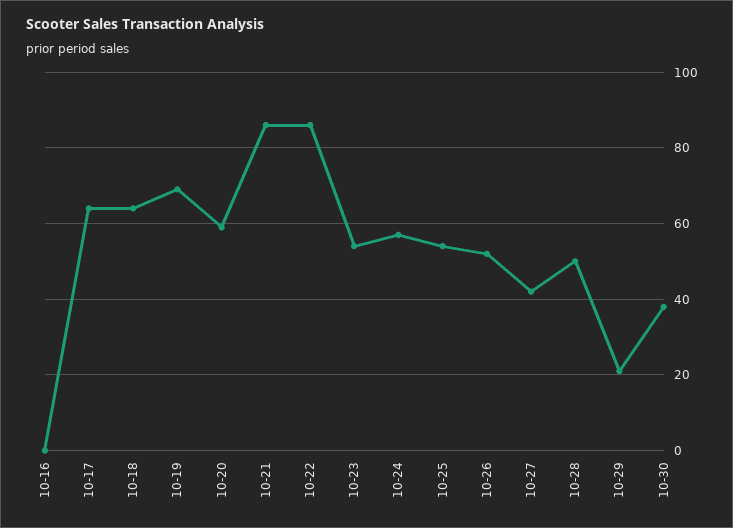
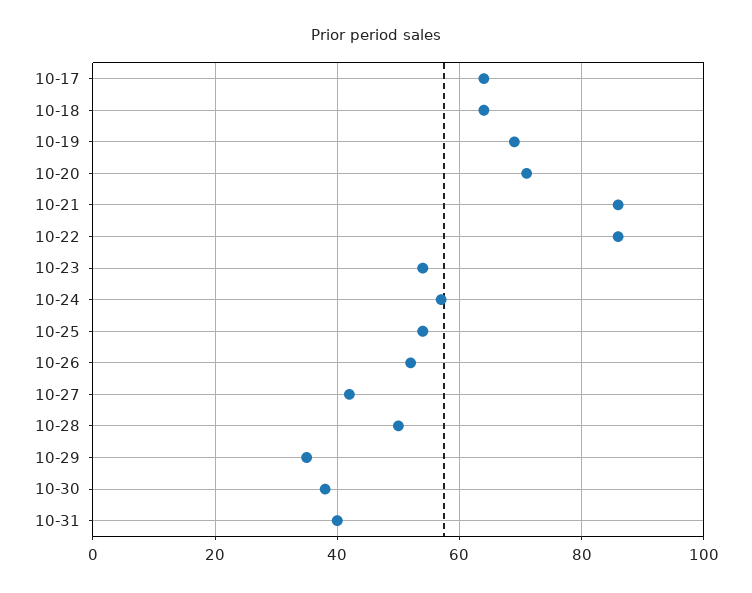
10-16: 0 -> none
10-20: 60 -> 70
10-29: 20 -> 35
10-31: none -> 40

